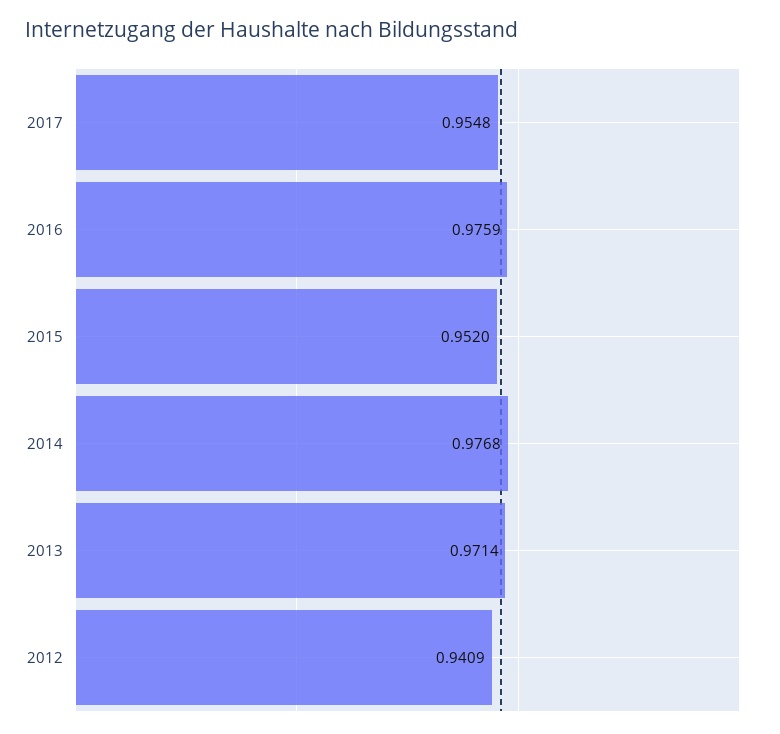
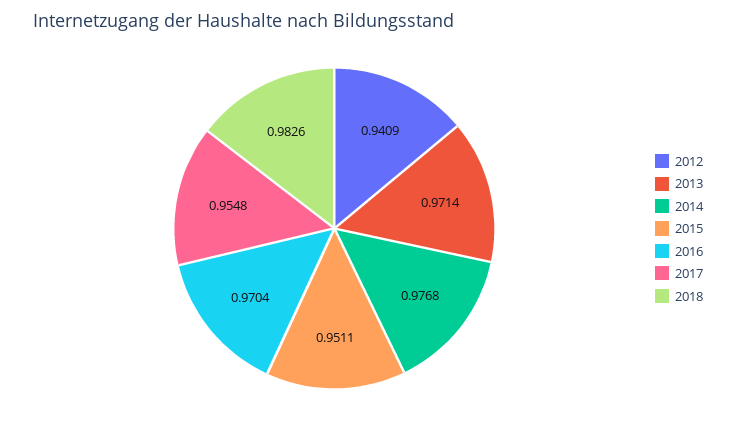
2016: 0.9759 -> 0.9704
2015: 0.952 -> 0.9511
2018: none -> 0.9826

